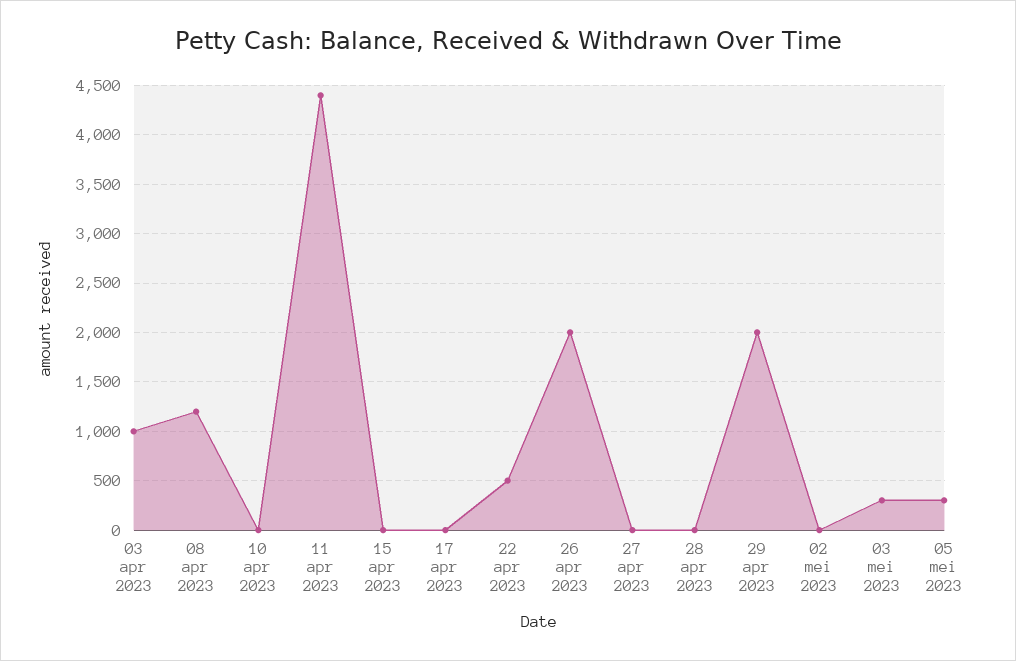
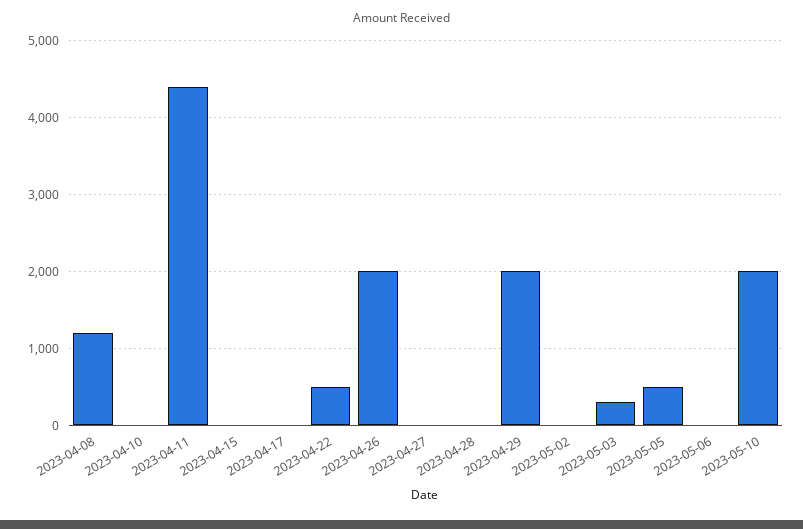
03 apr 2023: 1000 -> none
05 mei 2023: 300 -> 500
2023-05-06: none -> 0
2023-05-10: none -> 2000

